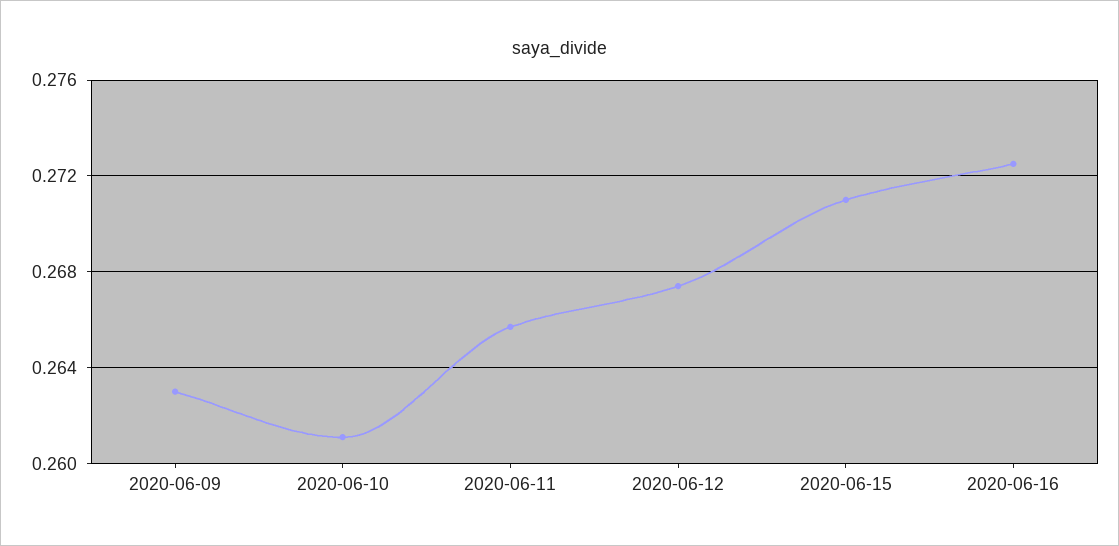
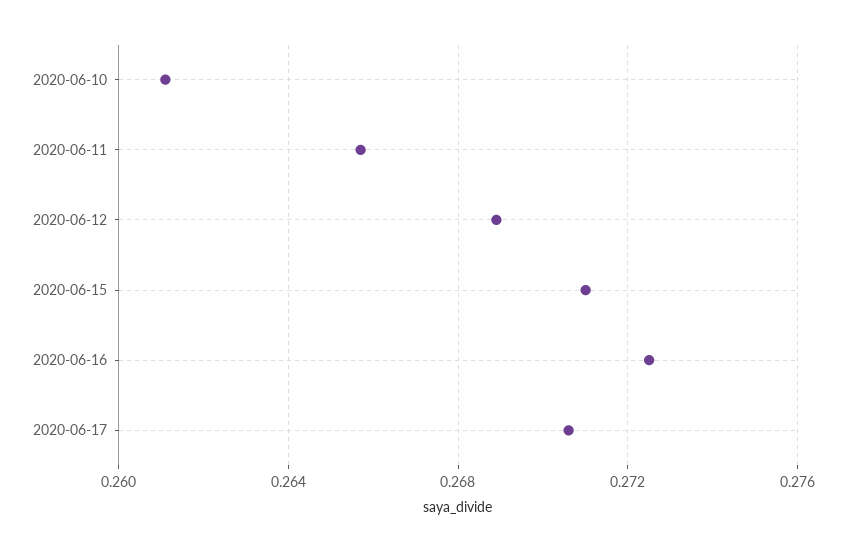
2020-06-09: 0.263 -> none
2020-06-12: 0.2675 -> 0.269
2020-06-17: none -> 0.2705

